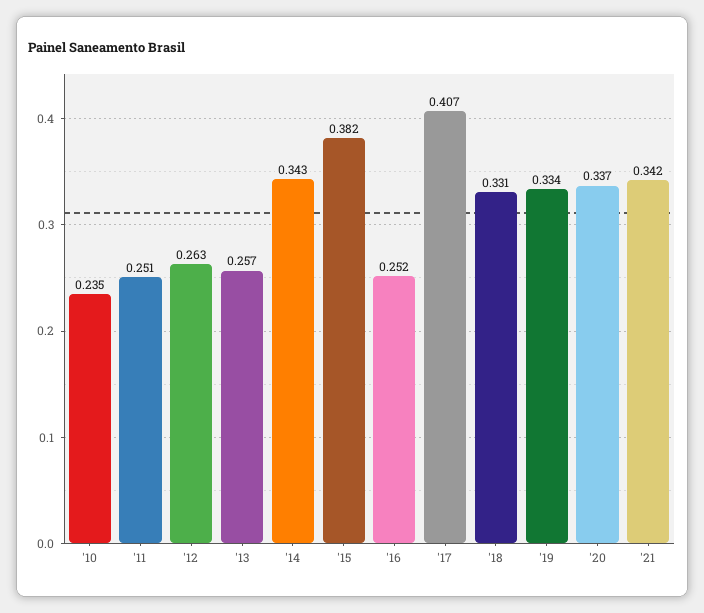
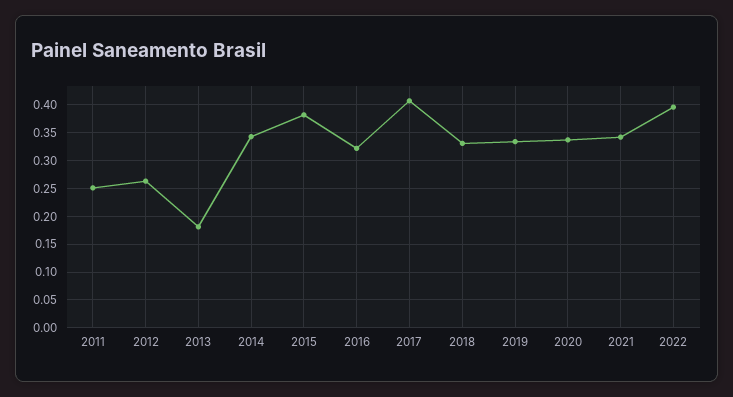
'10: 0.235 -> none
'13: 0.257 -> 0.175
'16: 0.252 -> 0.325
2022: none -> 0.4

